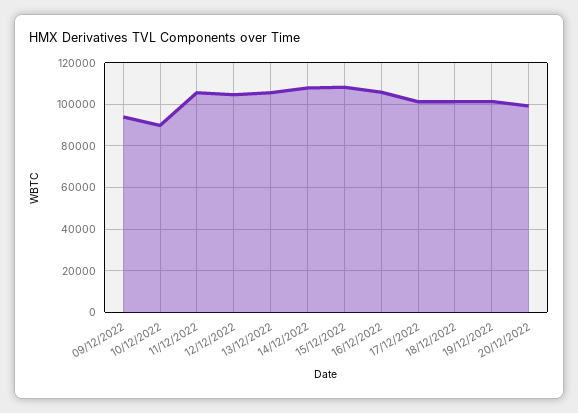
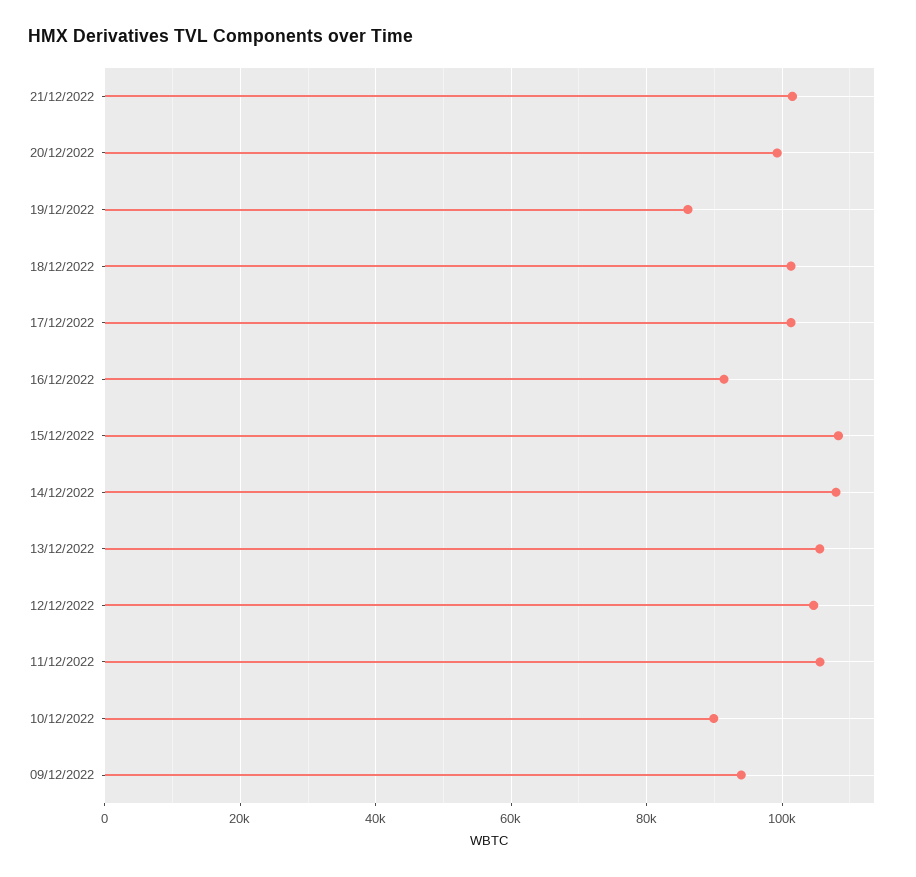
16/12/2022: 105000 -> 92000
19/12/2022: 100000 -> 86000
21/12/2022: none -> 102000

